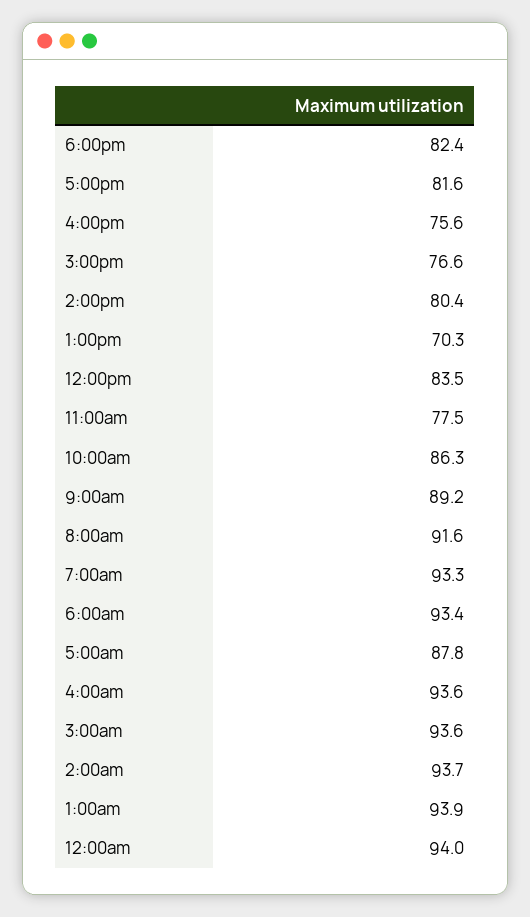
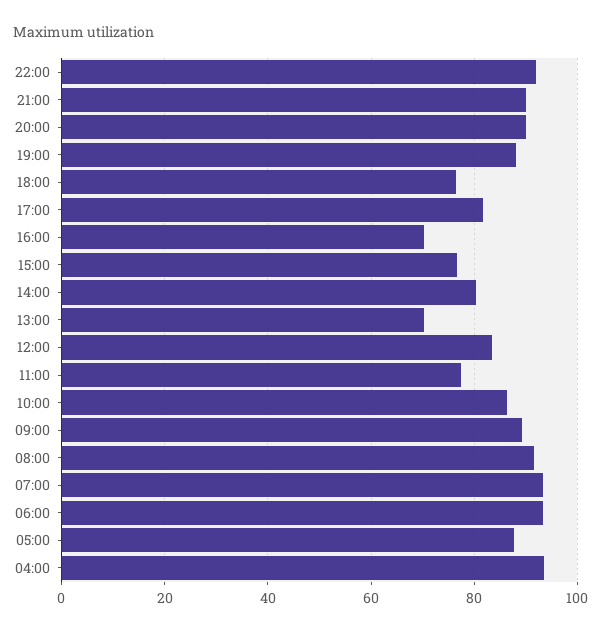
6:00pm: 82.4 -> 76
4:00pm: 75.6 -> 70
3:00am: 93.6 -> none
2:00am: 93.7 -> none
1:00am: 93.9 -> none
12:00am: 94 -> none
22:00: none -> 92
21:00: none -> 90
20:00: none -> 90
19:00: none -> 88

